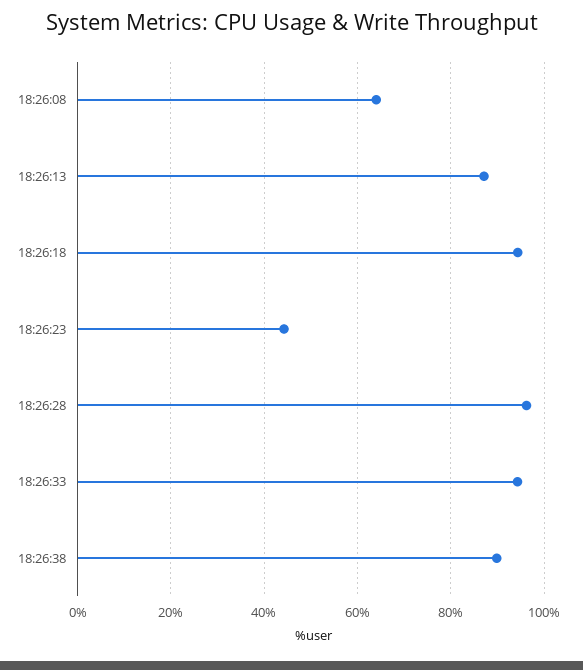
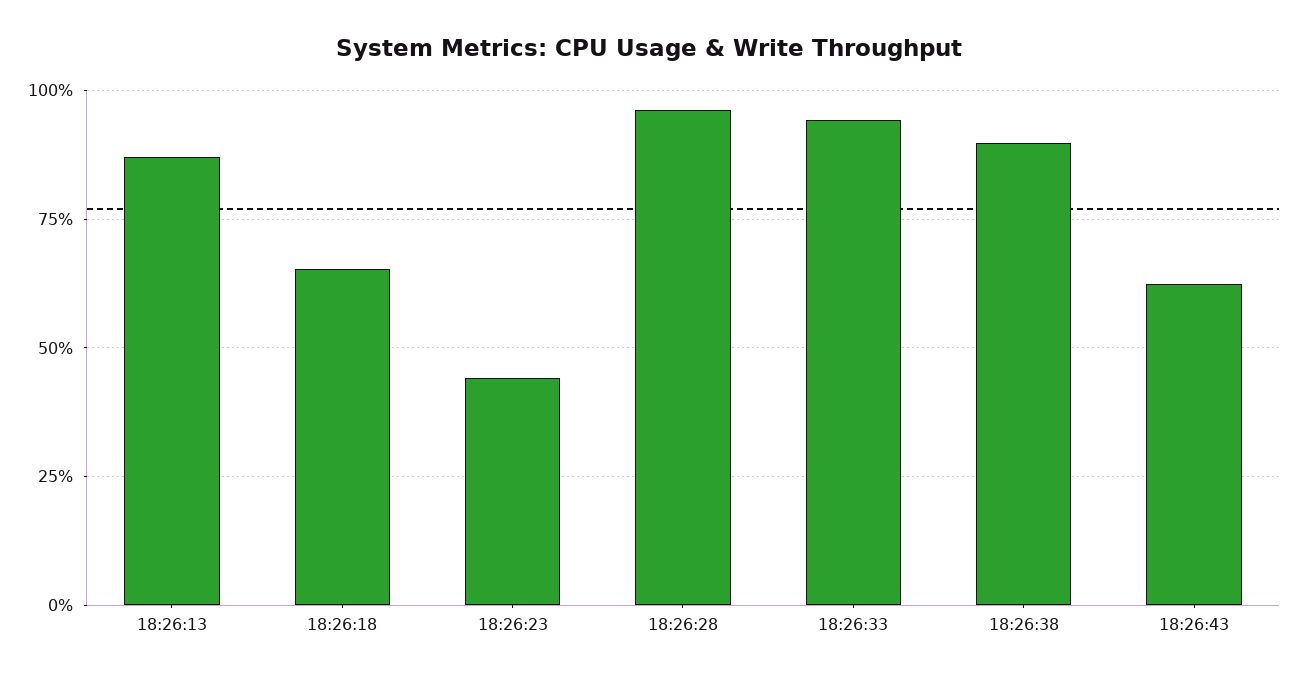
18:26:08: 64 -> none
18:26:18: 94 -> 65
18:26:43: none -> 62.5

